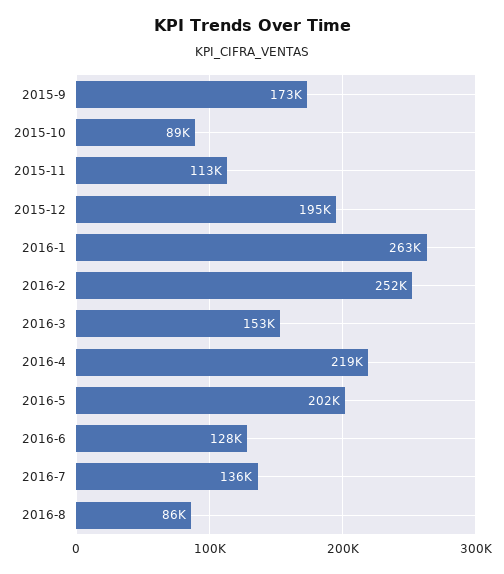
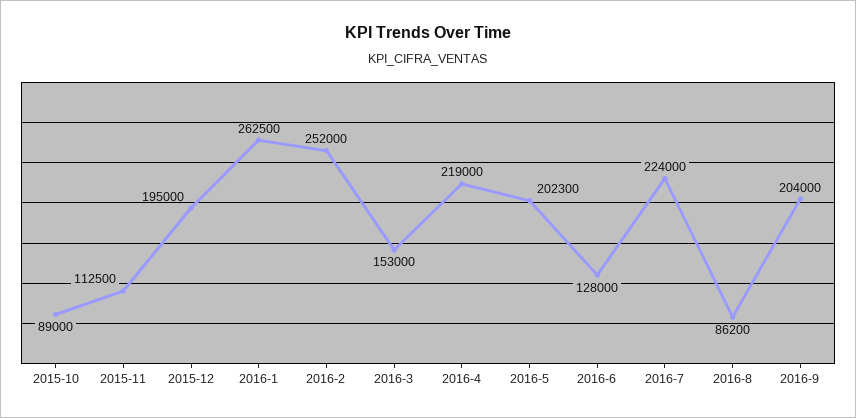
2015-9: 173000 -> none
2016-7: 136000 -> 224000
2016-9: none -> 204000

